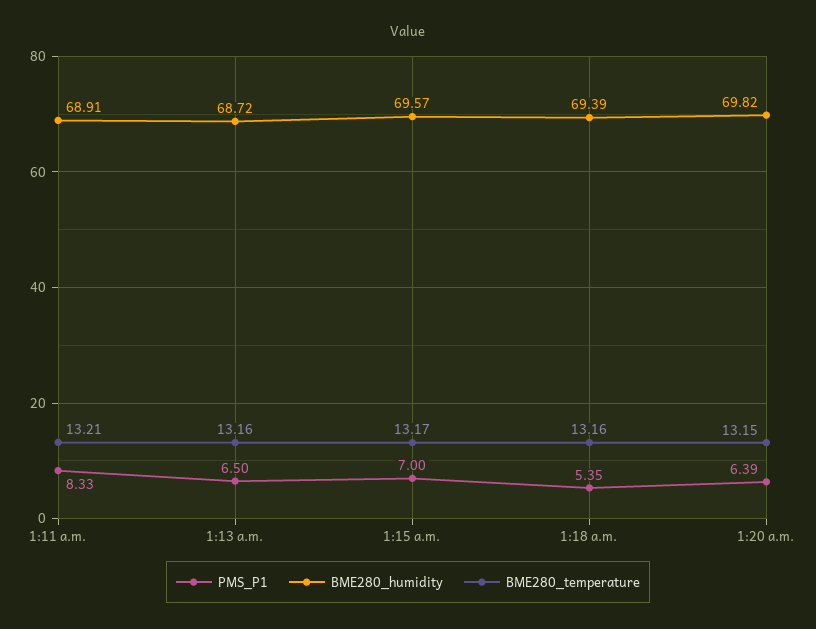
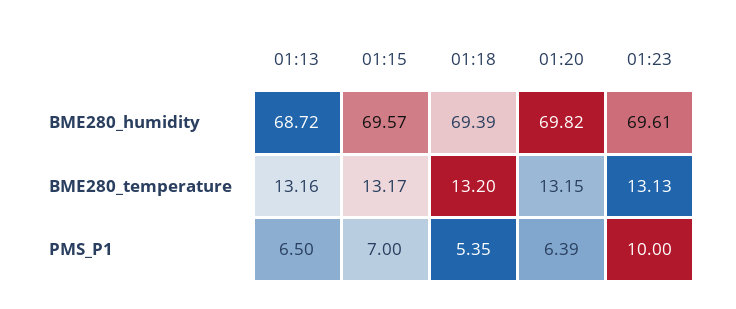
PMS_P1, 1:11 a.m.: 8.33 -> none
BME280_humidity, 1:11 a.m.: 68.91 -> none
BME280_temperature, 1:11 a.m.: 13.21 -> none
BME280_temperature, 1:18 a.m.: 13.16 -> 13.2
BME280_humidity, 01:23: none -> 69.61
BME280_temperature, 01:23: none -> 13.13
PMS_P1, 01:23: none -> 10

